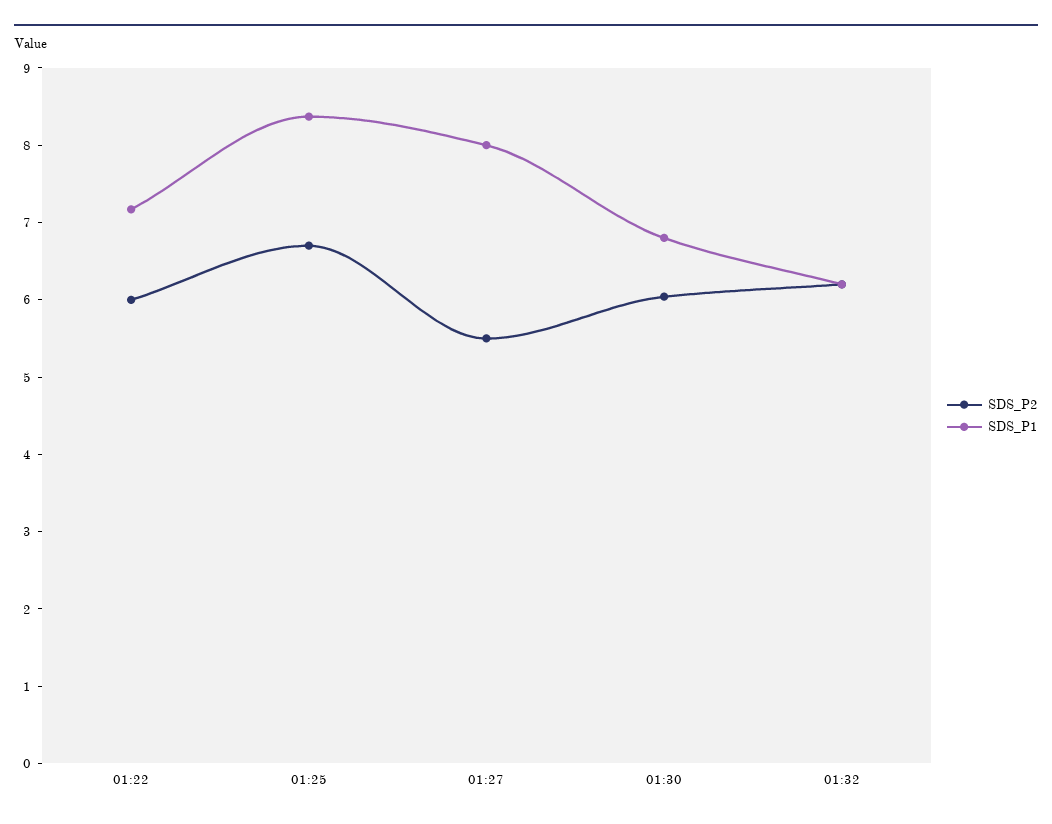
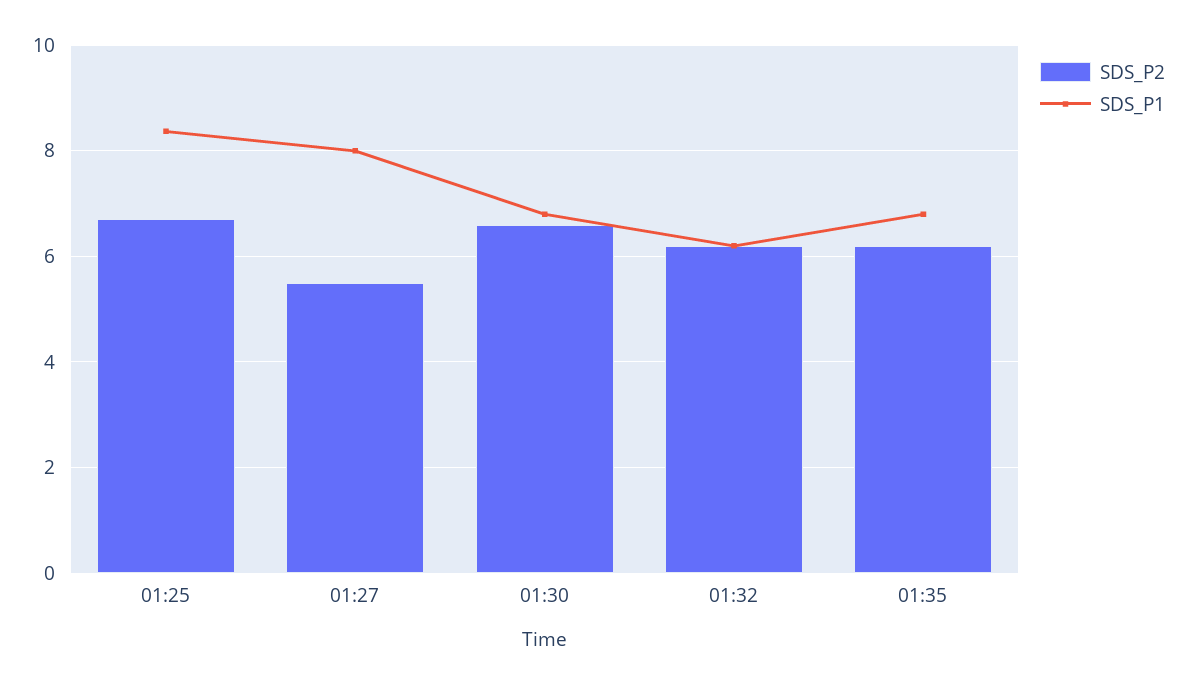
SDS_P2, 01:22: 6 -> none
SDS_P1, 01:22: 7.2 -> none
SDS_P2, 01:30: 6 -> 6.6
SDS_P2, 01:35: none -> 6.2
SDS_P1, 01:35: none -> 6.8

